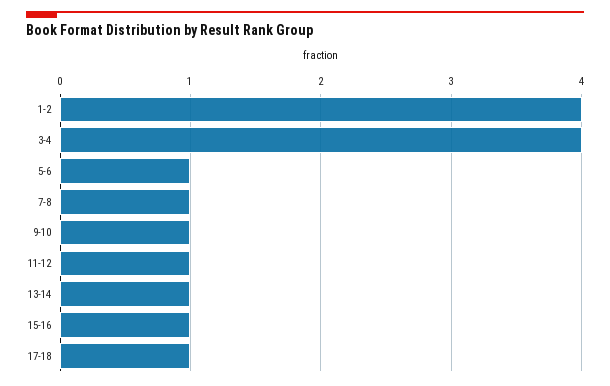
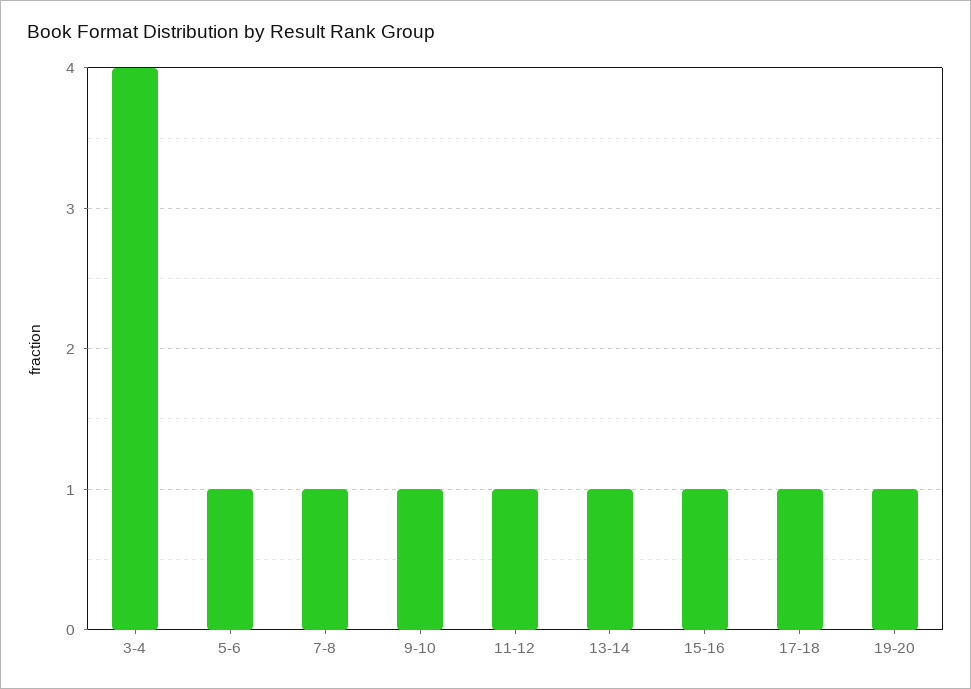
1-2: 4 -> none
19-20: none -> 1

